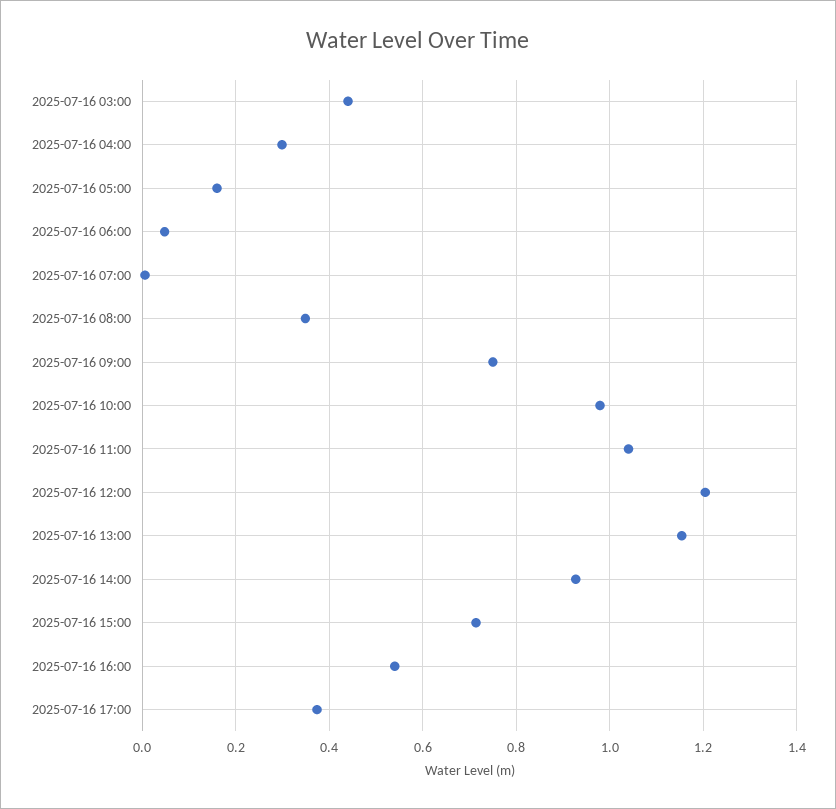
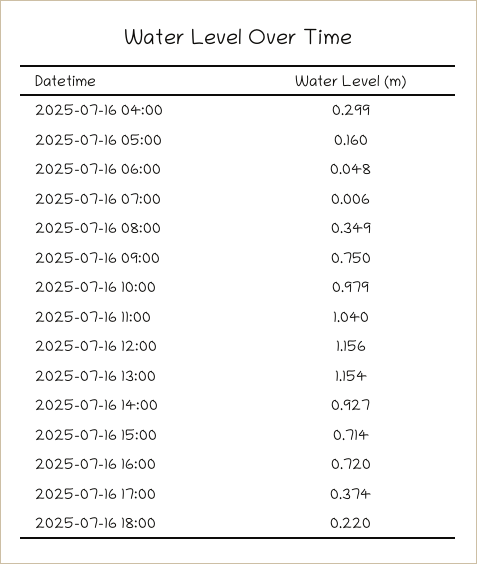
2025-07-16 03:00: 0.44 -> none
2025-07-16 12:00: 1.2 -> 1.156
2025-07-16 16:00: 0.54 -> 0.72
2025-07-16 18:00: none -> 0.22

